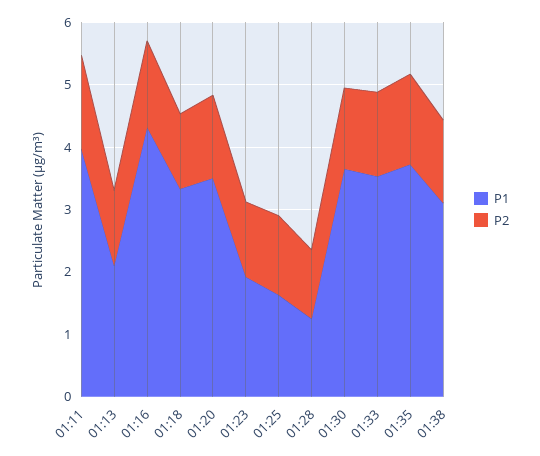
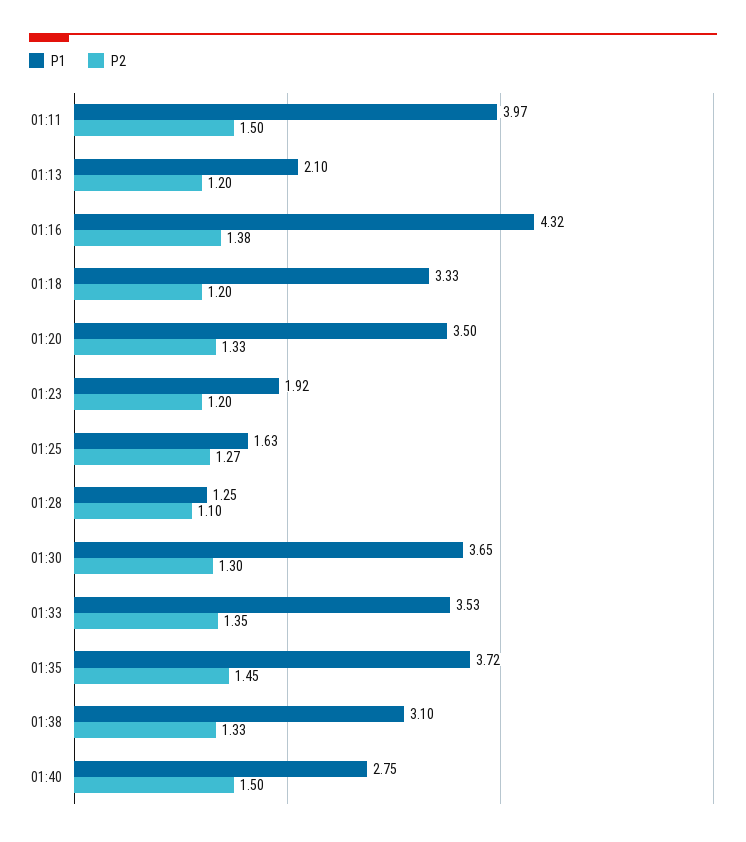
P1, 01:40: none -> 2.75
P2, 01:40: none -> 1.5

